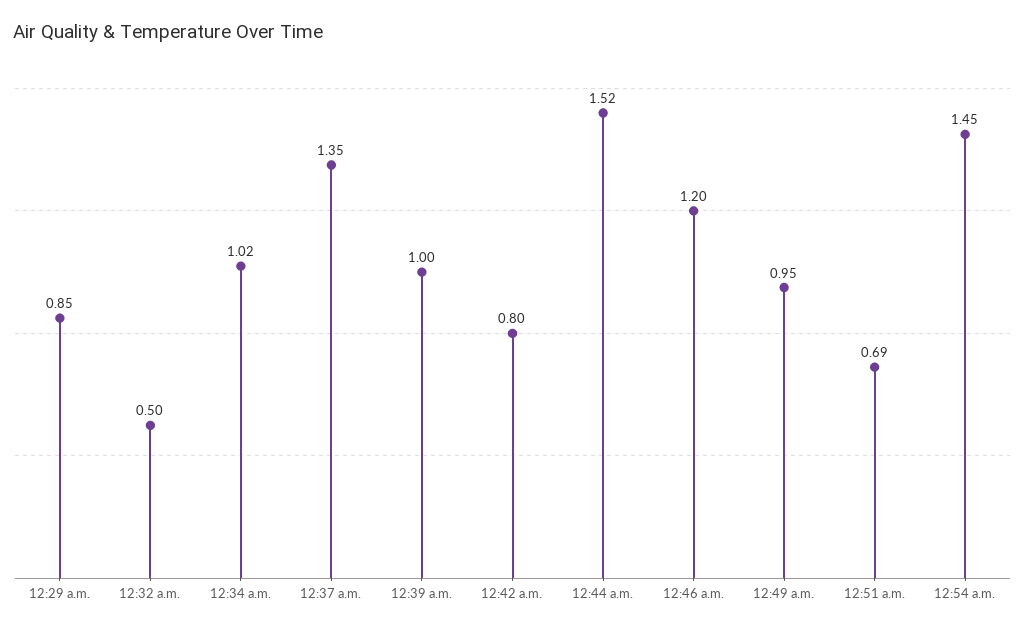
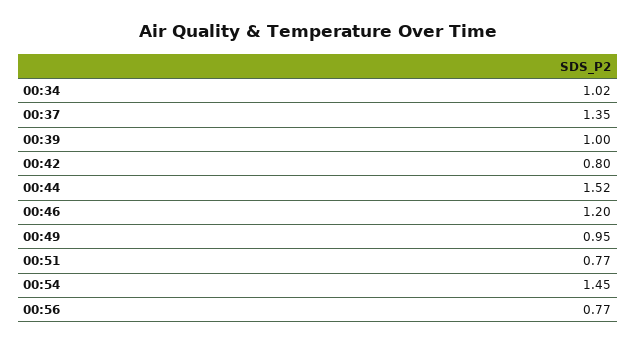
12:29 a.m.: 0.85 -> none
12:32 a.m.: 0.5 -> none
12:51 a.m.: 0.69 -> 0.77
00:56: none -> 0.77

